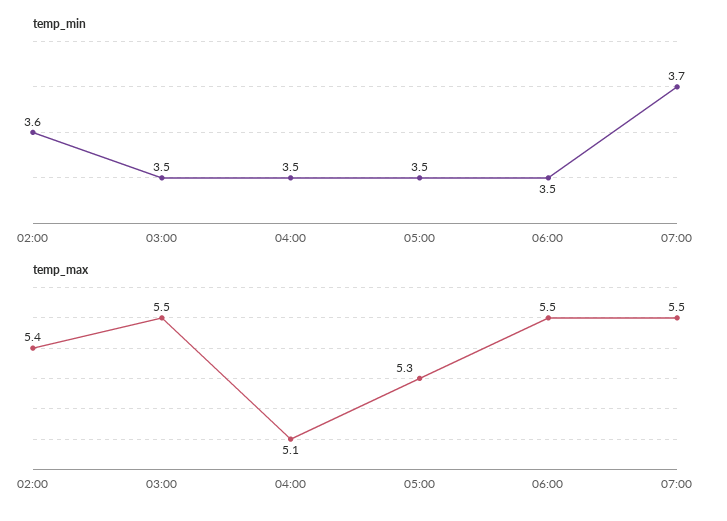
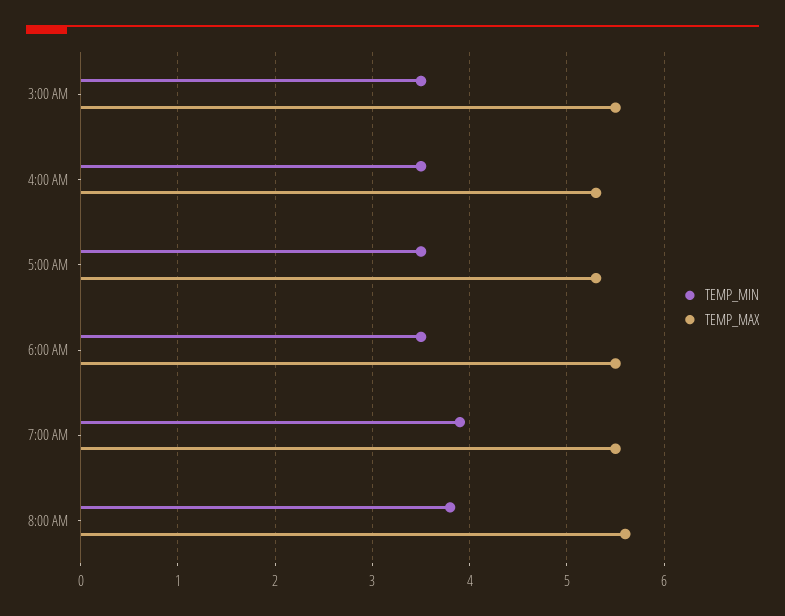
temp_min, 02:00: 3.6 -> none
temp_min, 07:00: 3.7 -> 3.9
temp_max, 02:00: 5.4 -> none
temp_max, 04:00: 5.1 -> 5.3
temp_min, 8:00 AM: none -> 3.8
temp_max, 8:00 AM: none -> 5.6

